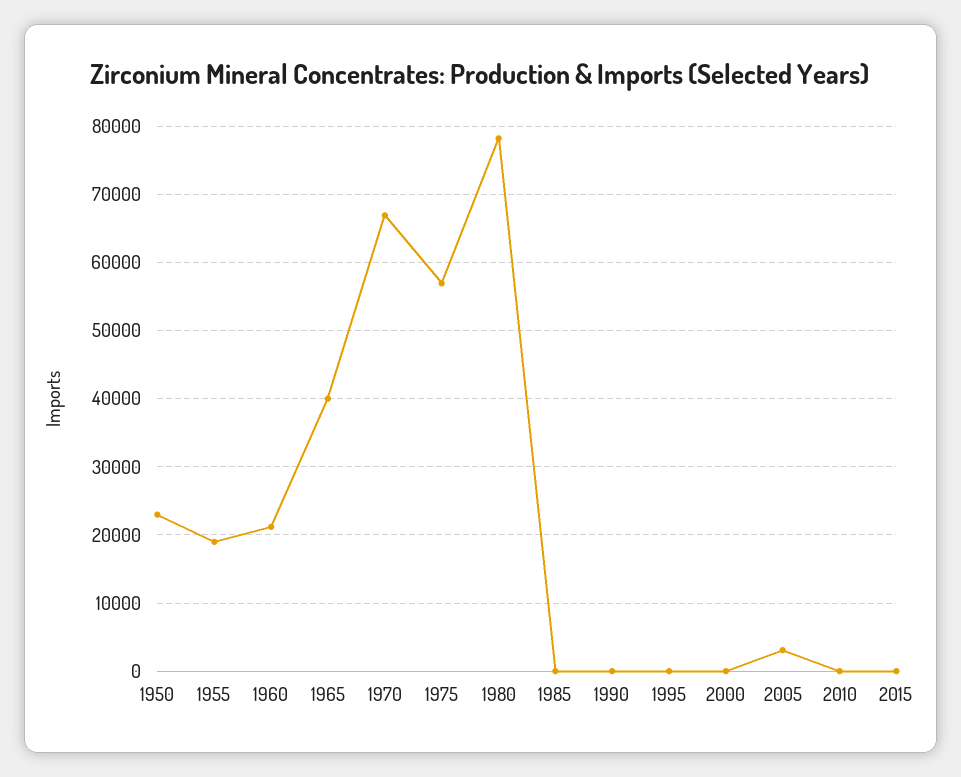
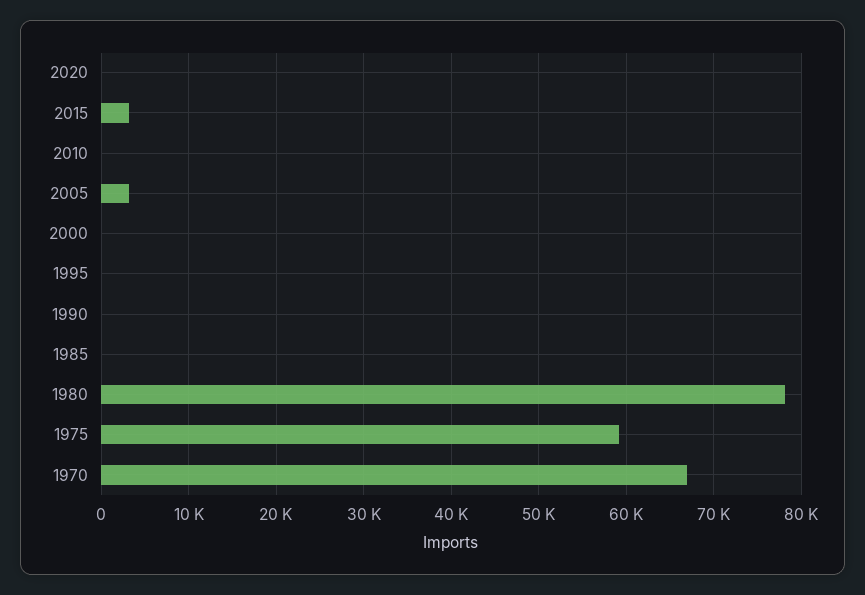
1950: 23000 -> none
1955: 19000 -> none
1960: 21000 -> none
1965: 40000 -> none
1975: 57000 -> 59000
2015: 0 -> 3000
2020: none -> 0

